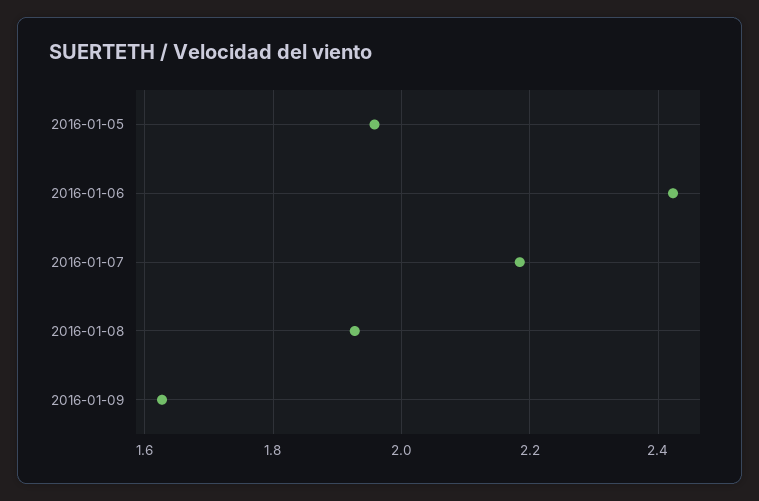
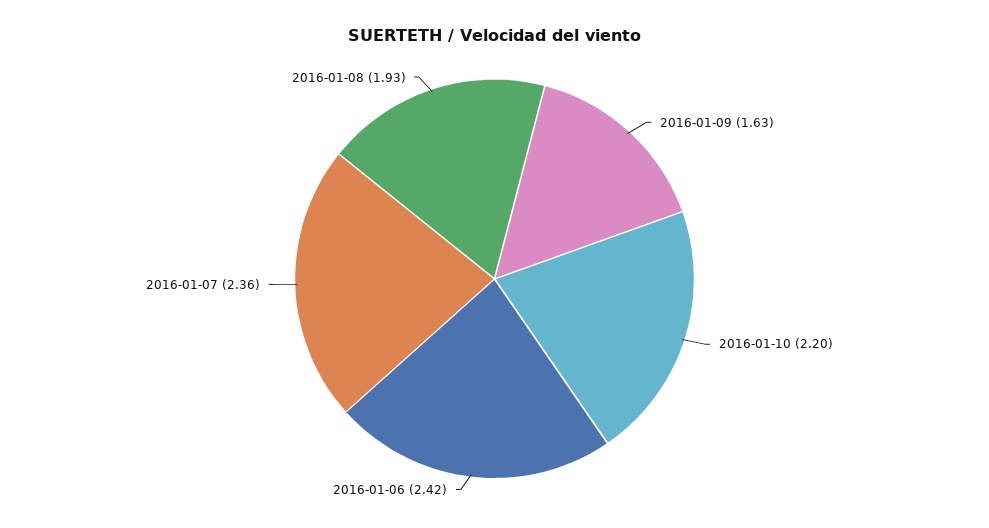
2016-01-05: 1.96 -> none
2016-01-07: 2.18 -> 2.36
2016-01-10: none -> 2.2

